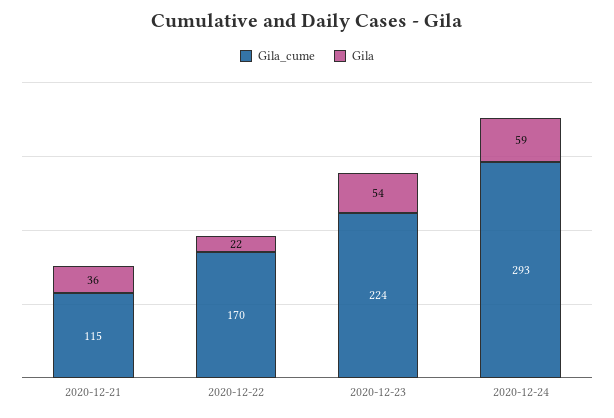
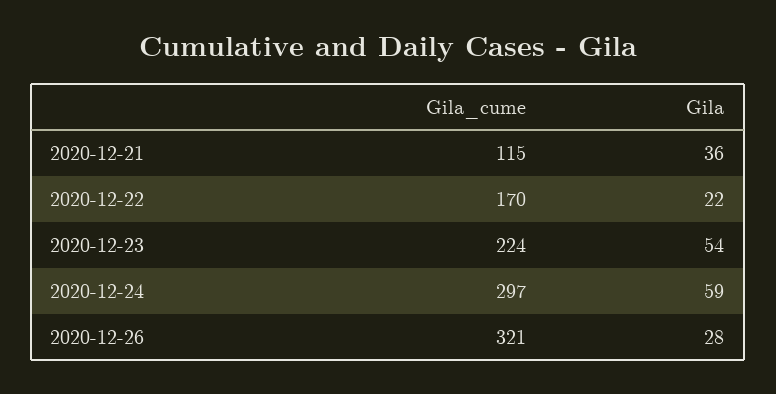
Gila_cume, 2020-12-24: 293 -> 297
Gila_cume, 2020-12-26: none -> 321
Gila, 2020-12-26: none -> 28

